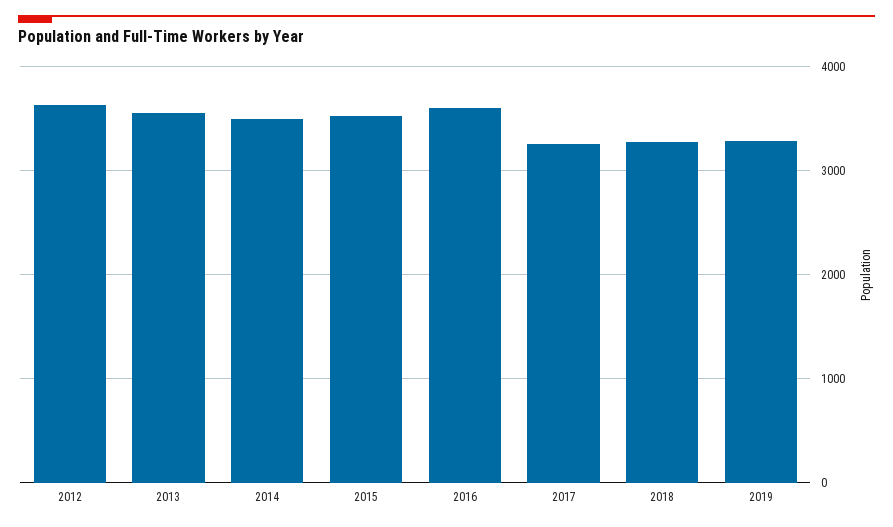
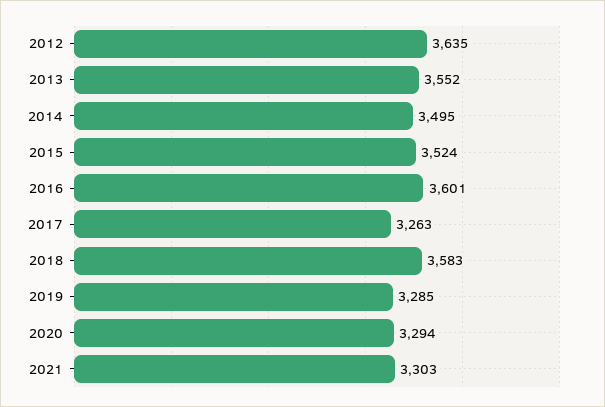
2018: 3300 -> 3583
2020: none -> 3294
2021: none -> 3303

